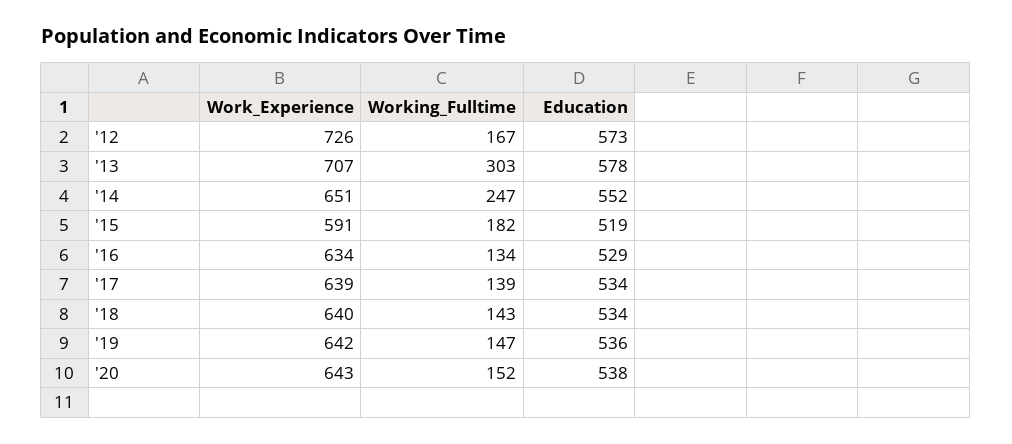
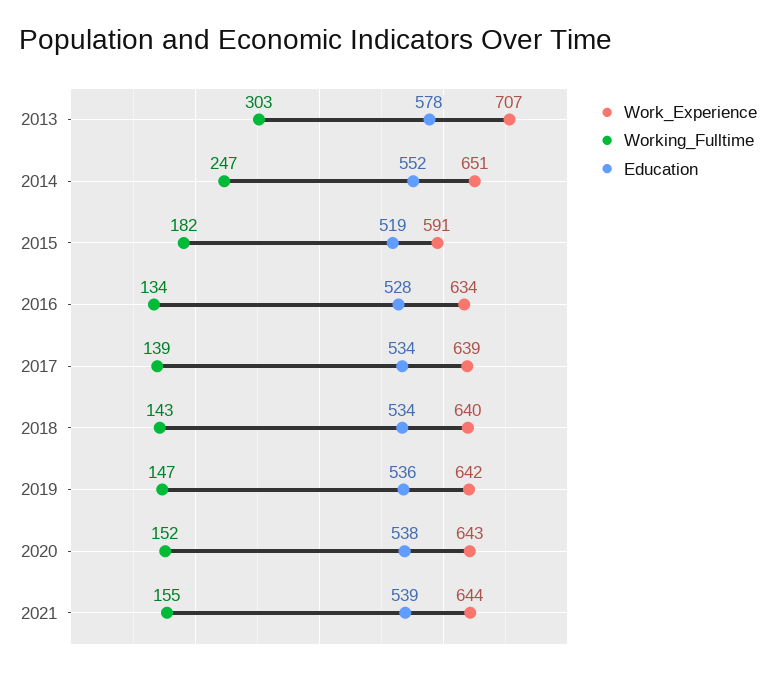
Work_Experience, '12: 726 -> none
Working_Fulltime, '12: 167 -> none
Education, '12: 573 -> none
Education, '16: 529 -> 528
Work_Experience, 2021: none -> 644
Working_Fulltime, 2021: none -> 155
Education, 2021: none -> 539

